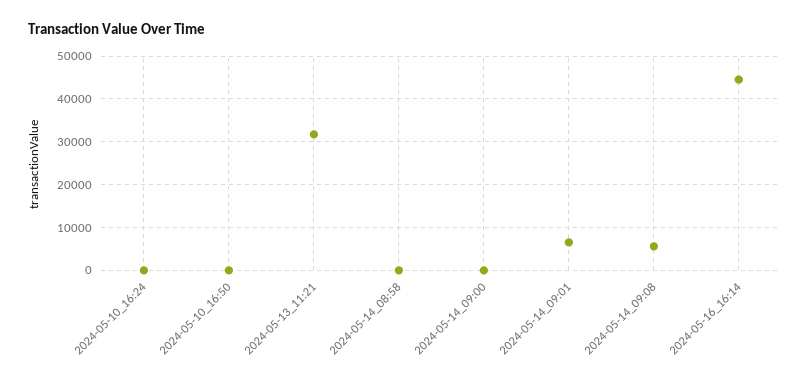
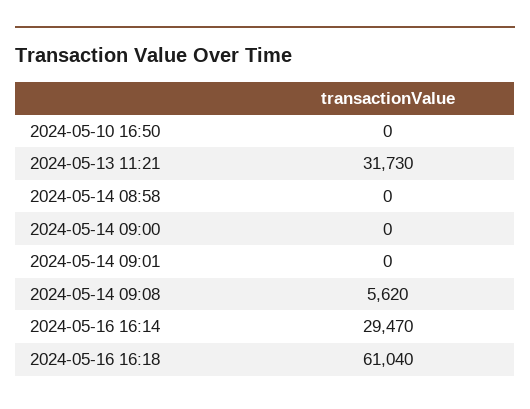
2024-05-10_16:24: 0 -> none
2024-05-14_09:01: 6000 -> 0
2024-05-16_16:14: 44000 -> 29470
2024-05-16 16:18: none -> 61040

